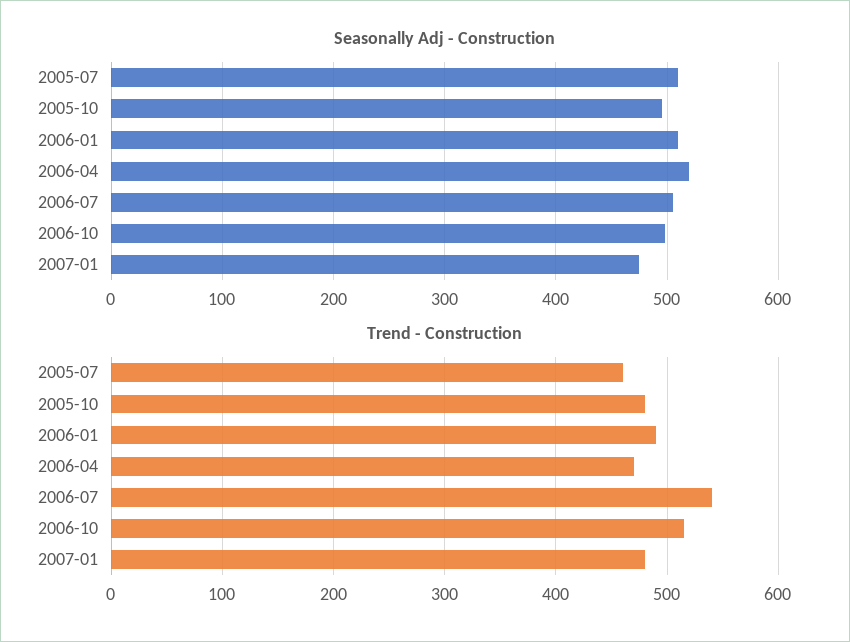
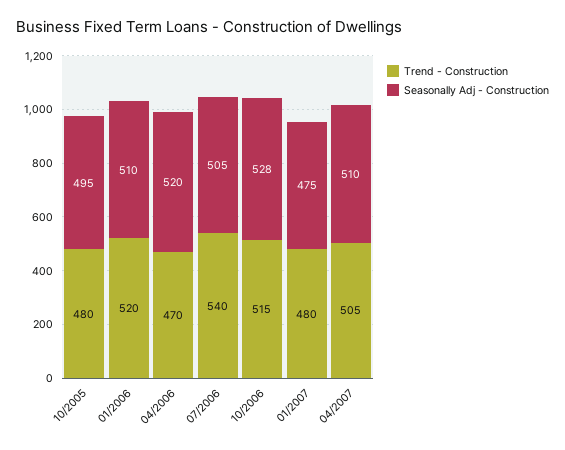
Seasonally Adj - Construction, 2005-07: 510 -> none
Seasonally Adj - Construction, 2006-10: 500 -> 528
Trend - Construction, 2005-07: 460 -> none
Trend - Construction, 2006-01: 490 -> 520
Trend - Construction, 04/2007: none -> 505
Seasonally Adj - Construction, 04/2007: none -> 510

